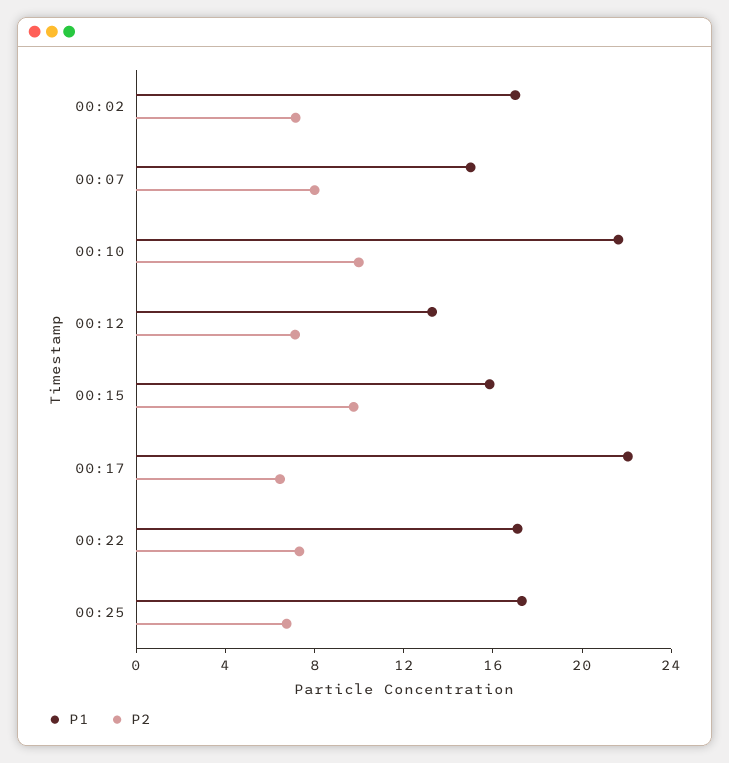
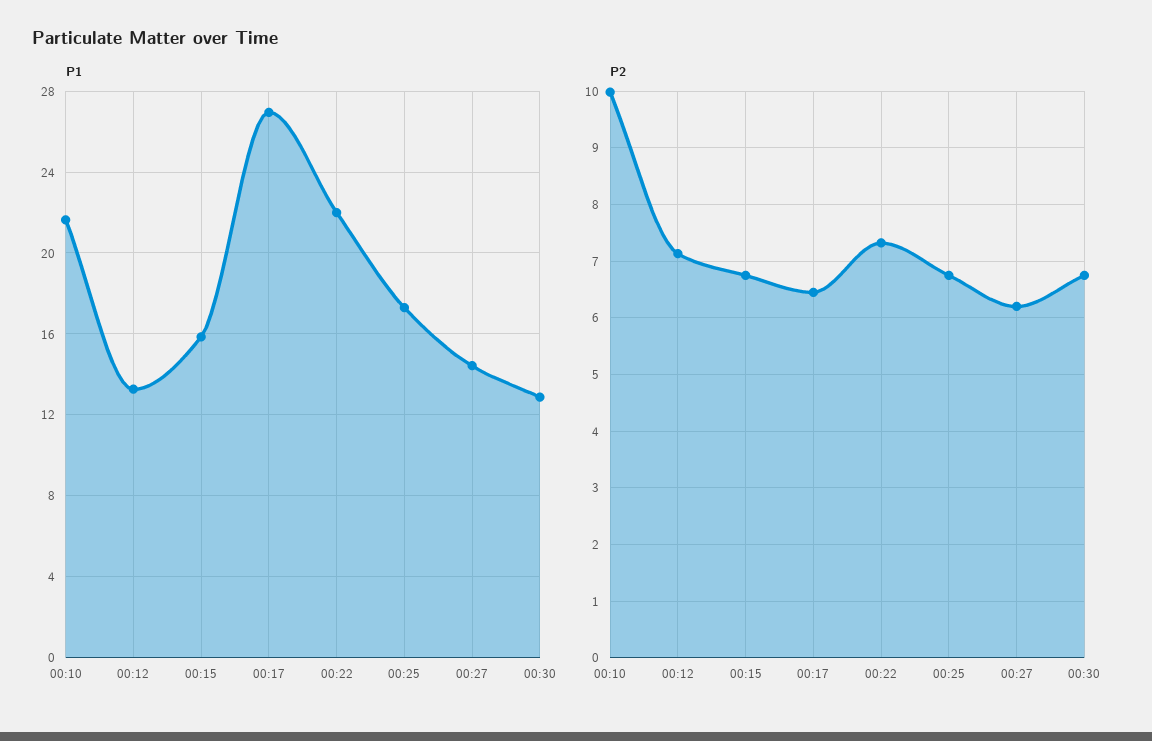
P1, 00:02: 17 -> none
P2, 00:02: 7 -> none
P1, 00:07: 15 -> none
P2, 00:07: 8 -> none
P2, 00:15: 10 -> 6.8
P1, 00:17: 22 -> 27
P1, 00:22: 17 -> 22
P1, 00:27: none -> 14.5
P1, 00:30: none -> 13
P2, 00:27: none -> 6.2
P2, 00:30: none -> 6.8

